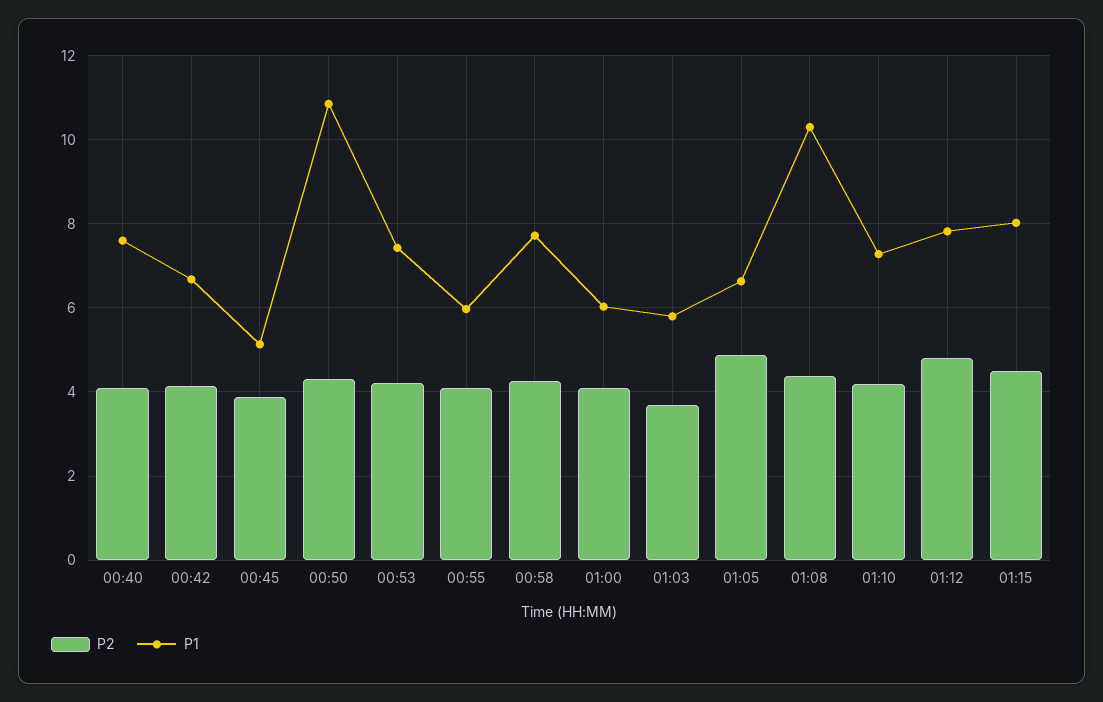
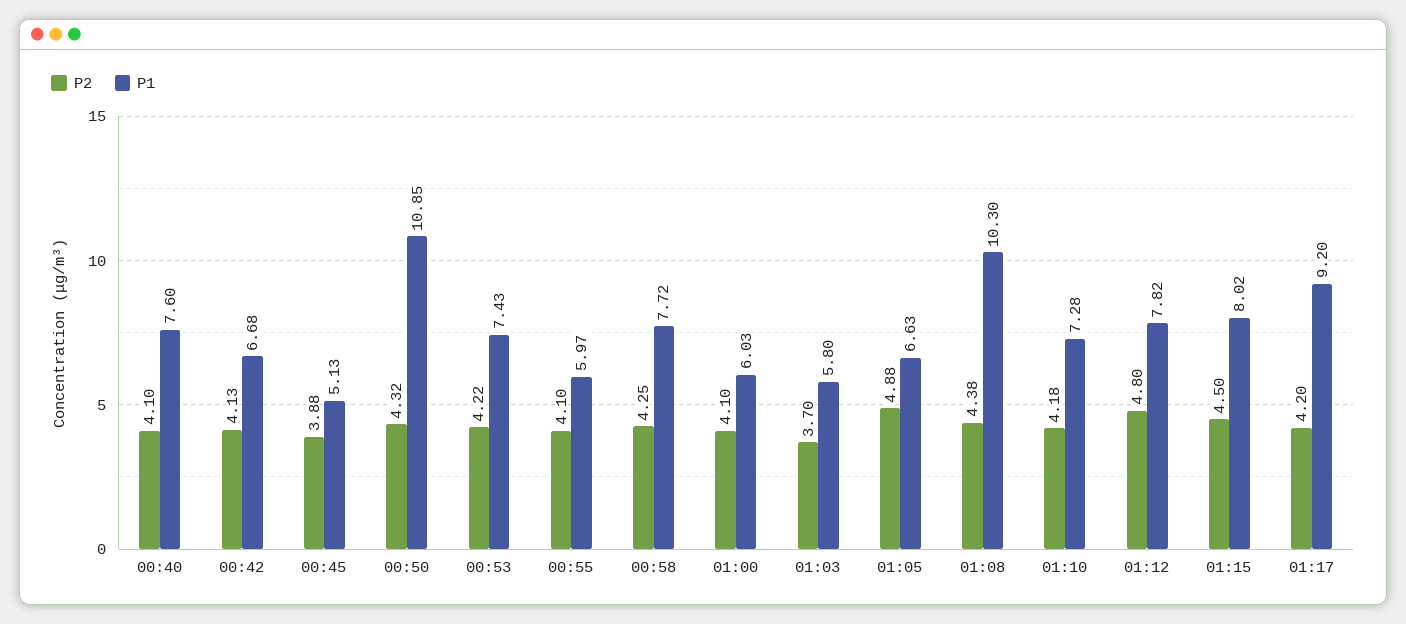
P2, 01:17: none -> 4.2
P1, 01:17: none -> 9.2

